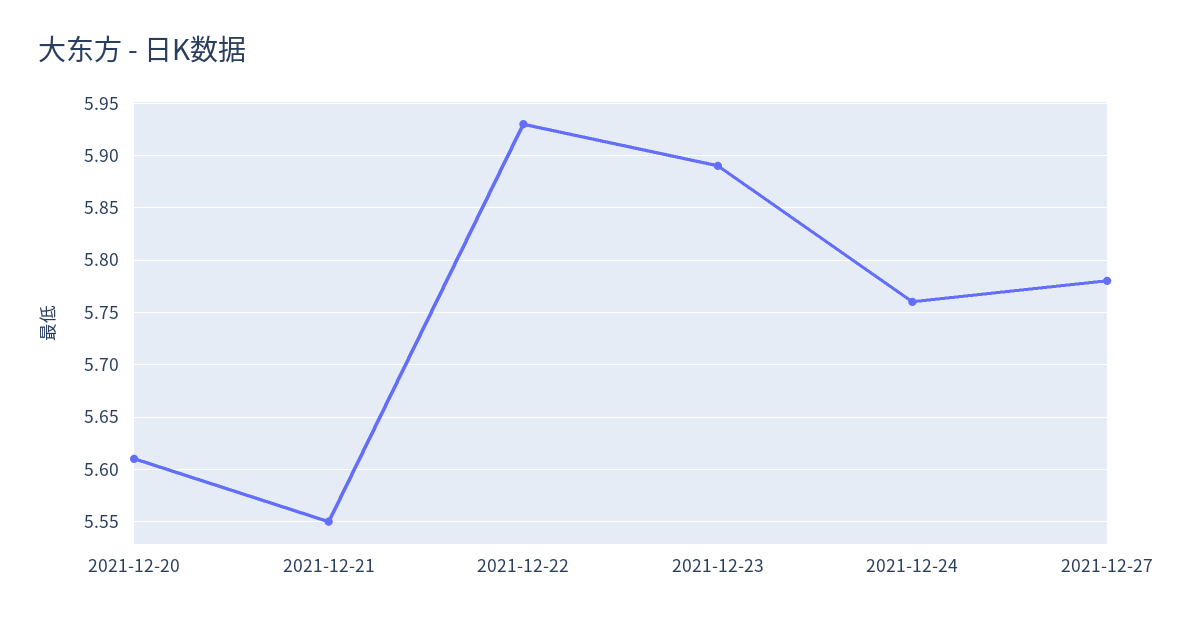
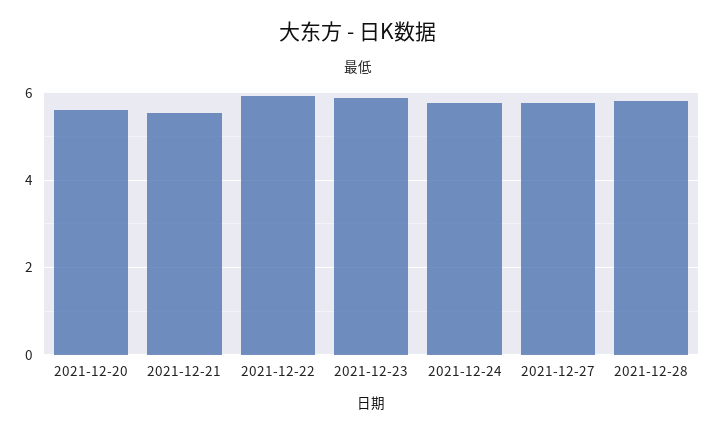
2021-12-28: none -> 5.8

